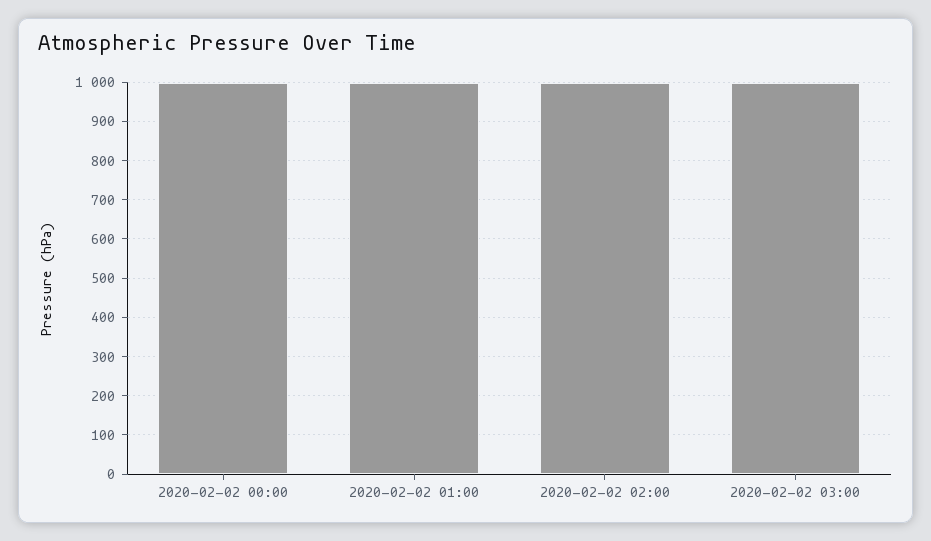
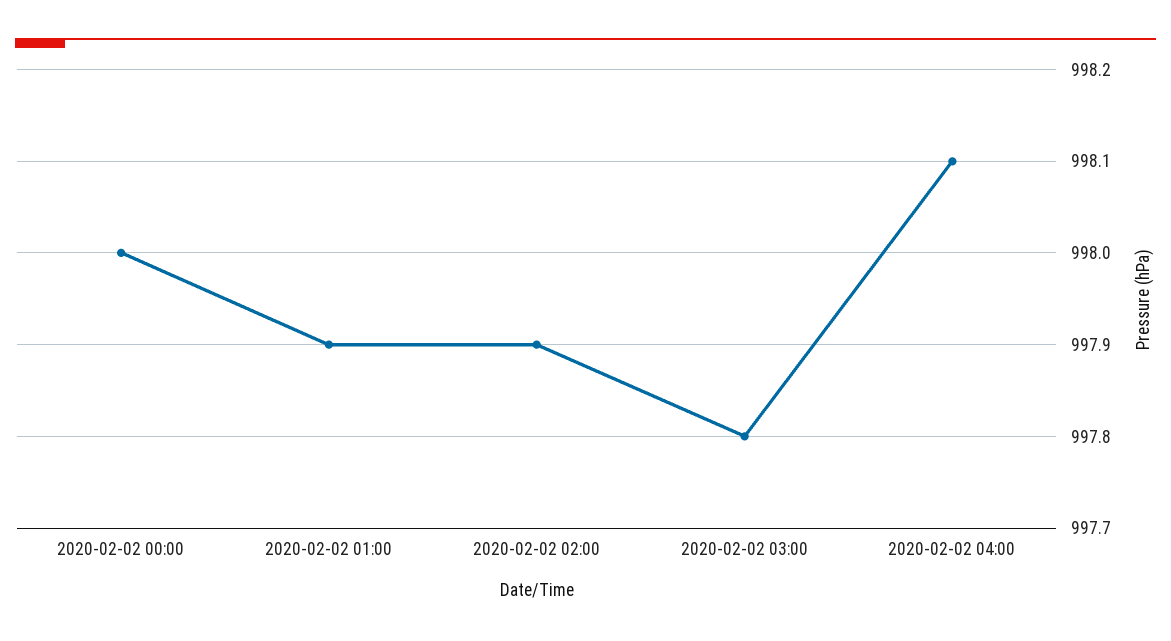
2020-02-02 04:00: none -> 998.1

